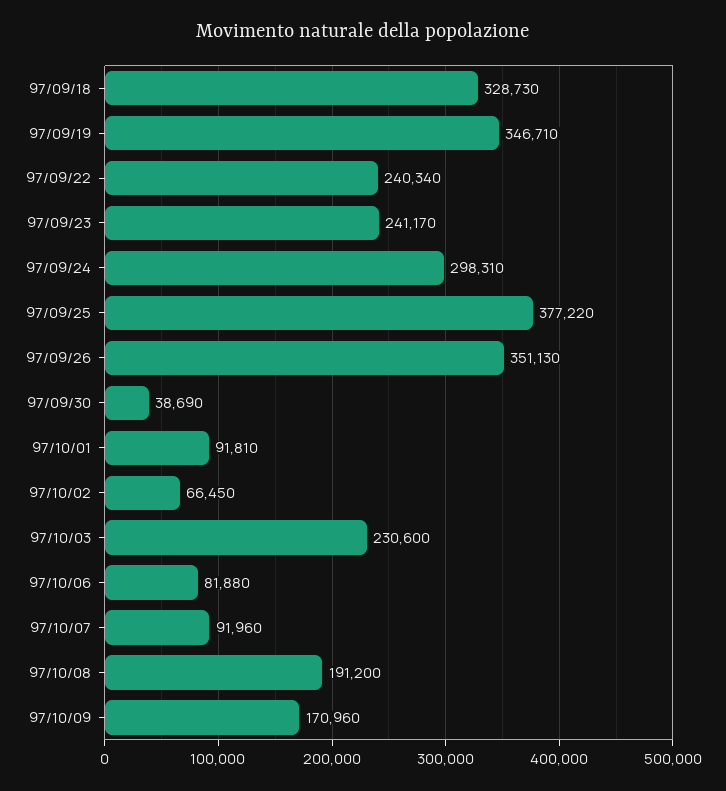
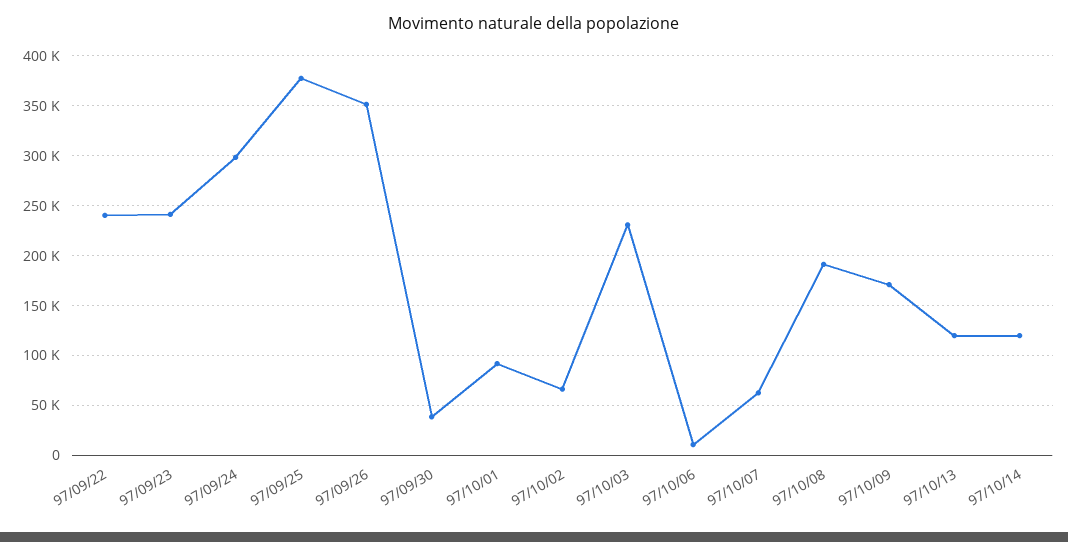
97/09/18: 328730 -> none
97/09/19: 346710 -> none
97/10/06: 81880 -> 10000
97/10/07: 91960 -> 60000
97/10/13: none -> 120000
97/10/14: none -> 120000

